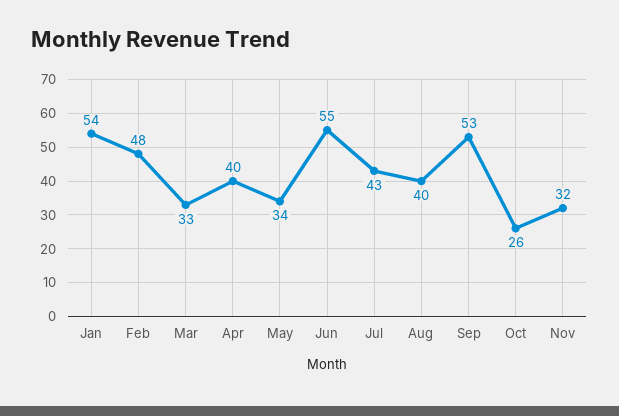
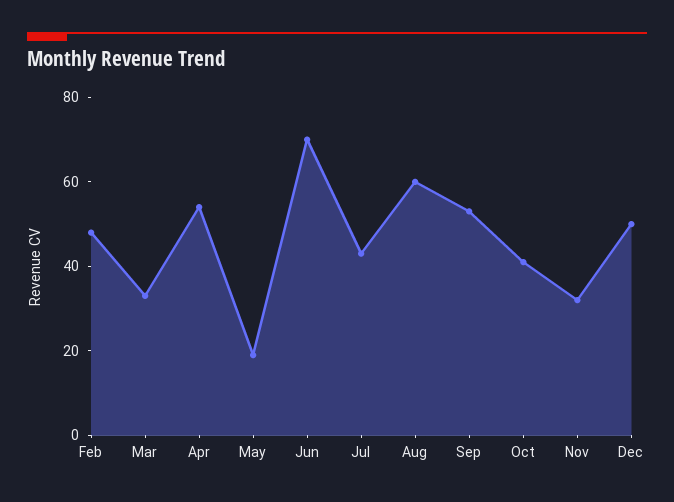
Jan: 54 -> none
Apr: 40 -> 55
May: 34 -> 20
Jun: 55 -> 70
Aug: 40 -> 60
Oct: 26 -> 40
Dec: none -> 50

